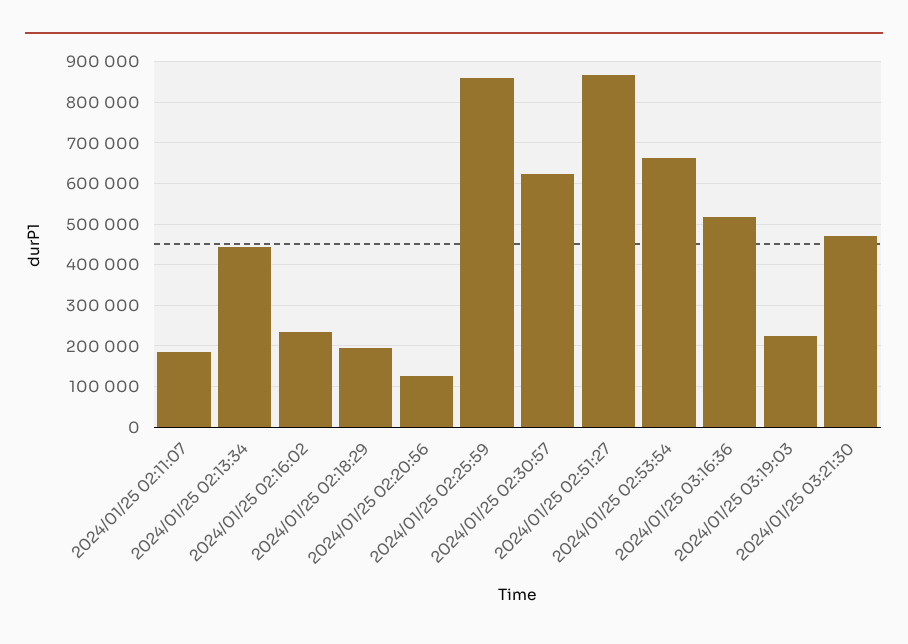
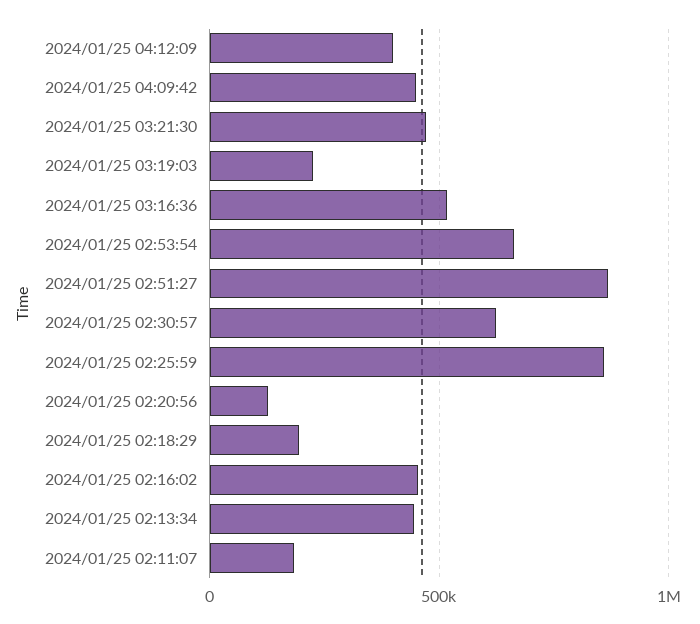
2024/01/25 02:16:02: 240000 -> 450000
2024/01/25 04:12:09: none -> 400000
2024/01/25 04:09:42: none -> 450000

